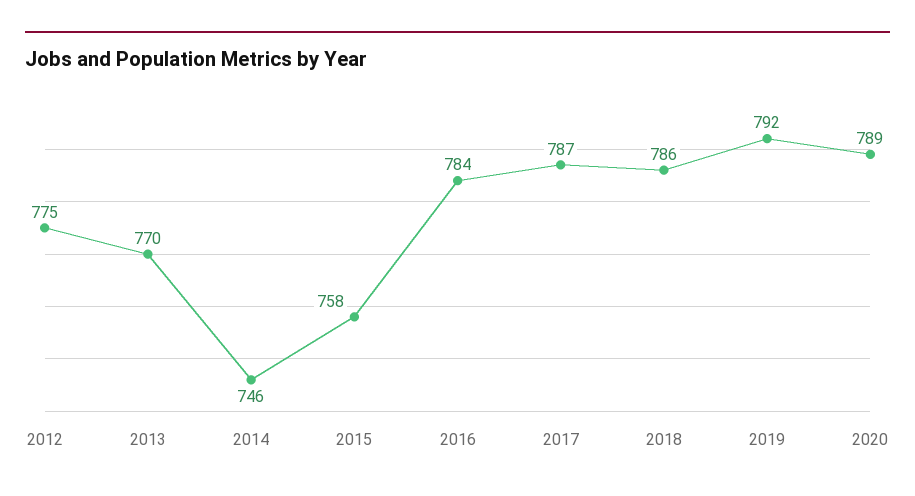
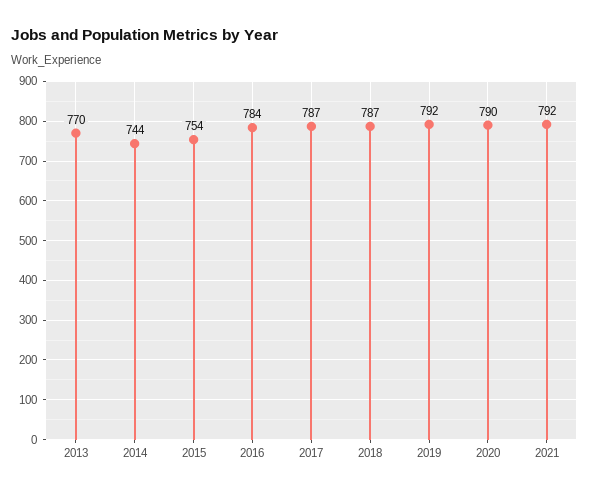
2012: 775 -> none
2014: 746 -> 744
2015: 758 -> 754
2018: 786 -> 787
2020: 789 -> 790
2021: none -> 792

